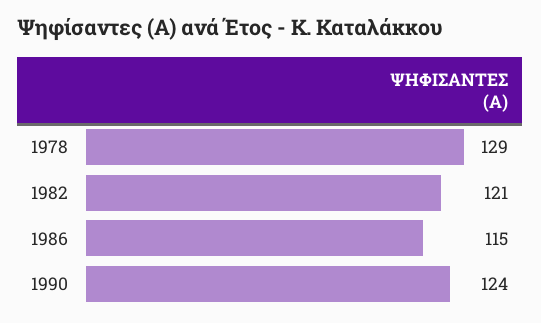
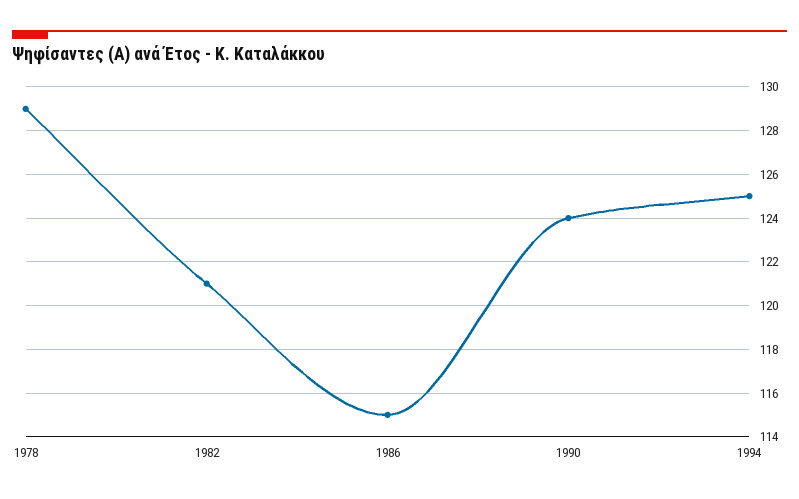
1994: none -> 125

